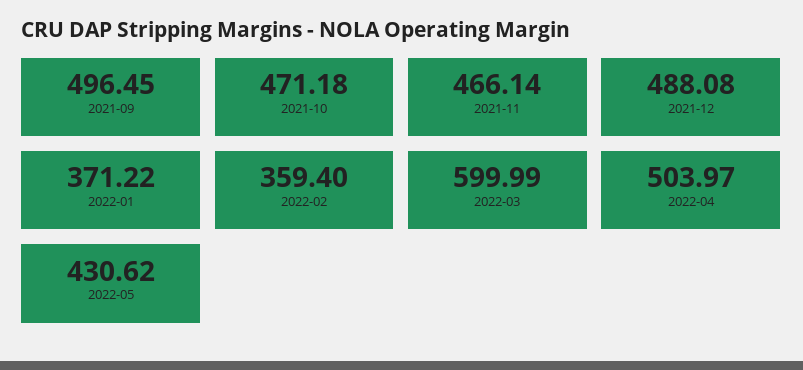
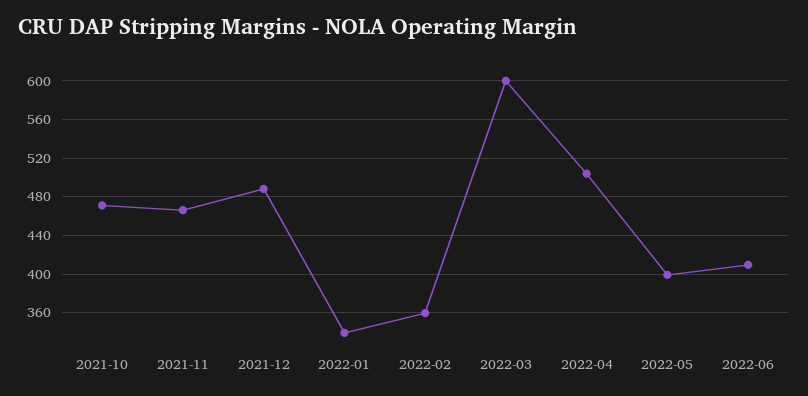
2021-09: 496.45 -> none
2022-01: 371.22 -> 340
2022-05: 430.62 -> 400
2022-06: none -> 410

